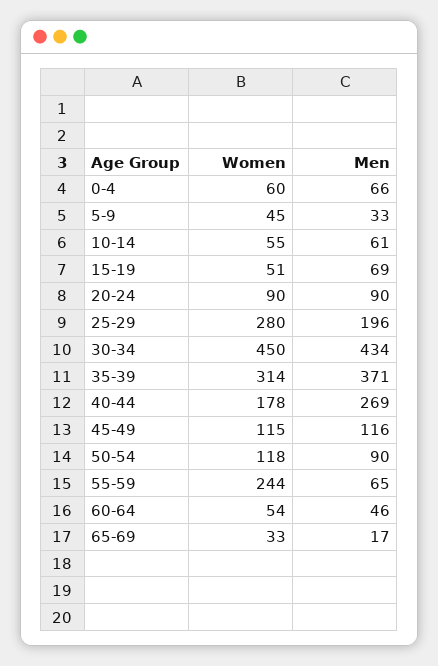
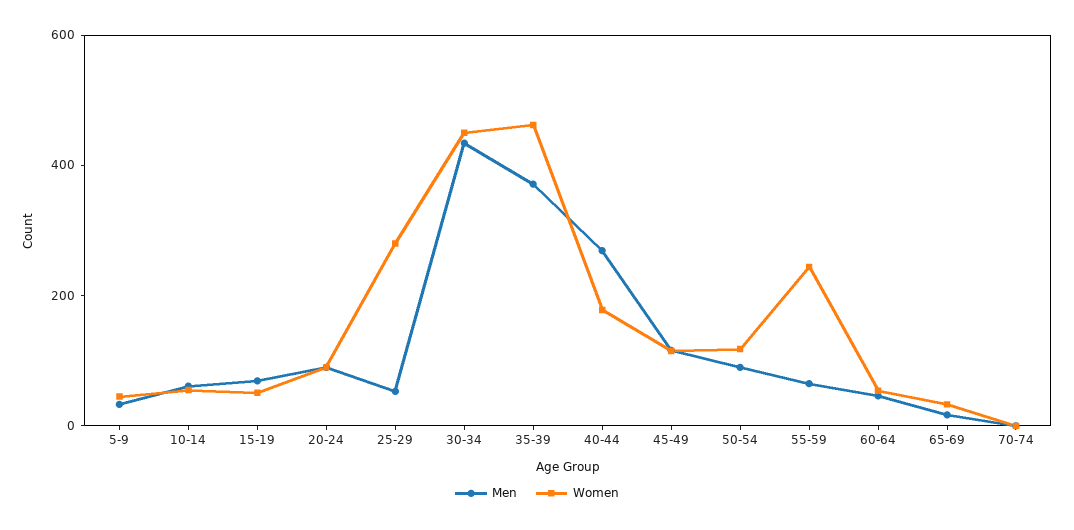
Women, 0-4: 60 -> none
Men, 0-4: 66 -> none
Men, 25-29: 196 -> 50
Women, 35-39: 314 -> 450
Men, 70-74: none -> 0
Women, 70-74: none -> 0

